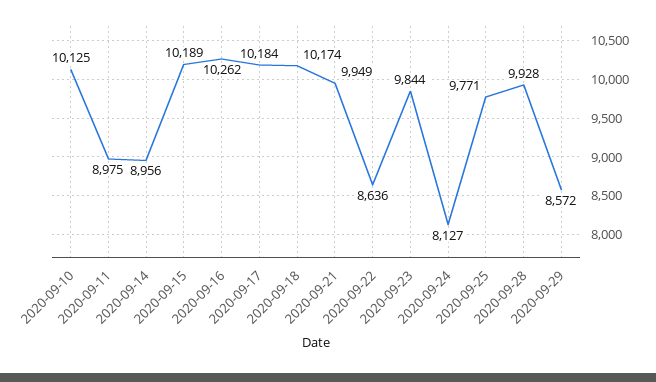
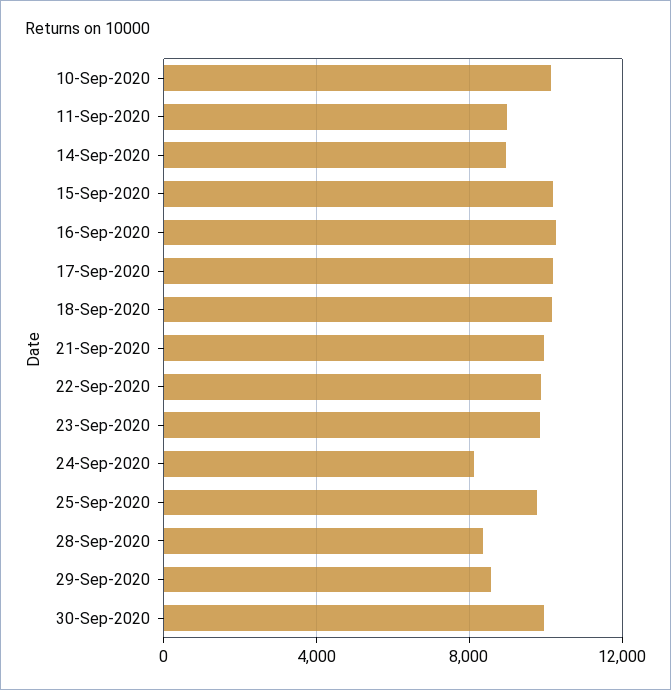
2020-09-22: 8636 -> 10000
2020-09-28: 9928 -> 8500
30-Sep-2020: none -> 10000

